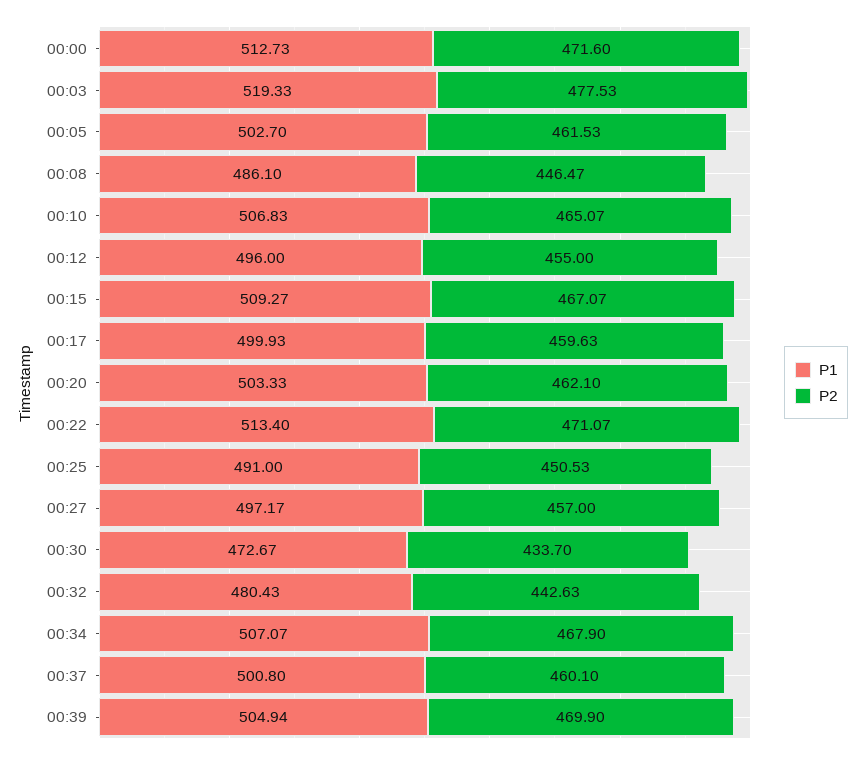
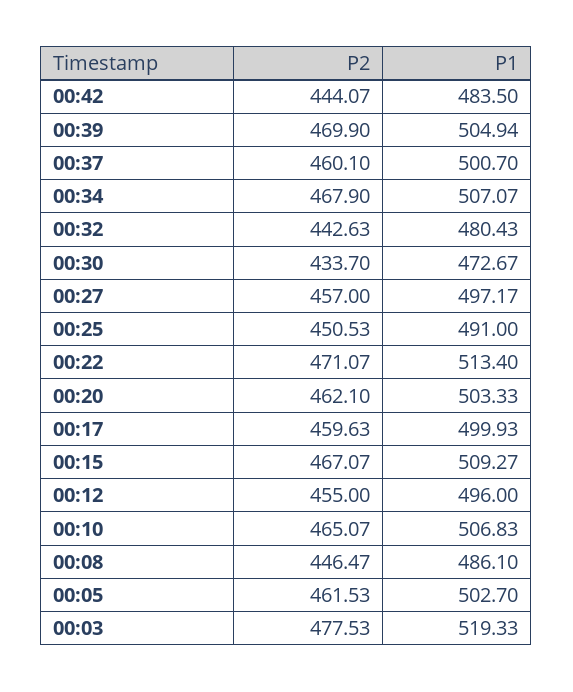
P1, 00:00: 512.73 -> none
P2, 00:00: 471.6 -> none
P1, 00:37: 500.8 -> 500.7
P2, 00:42: none -> 444.07
P1, 00:42: none -> 483.5

